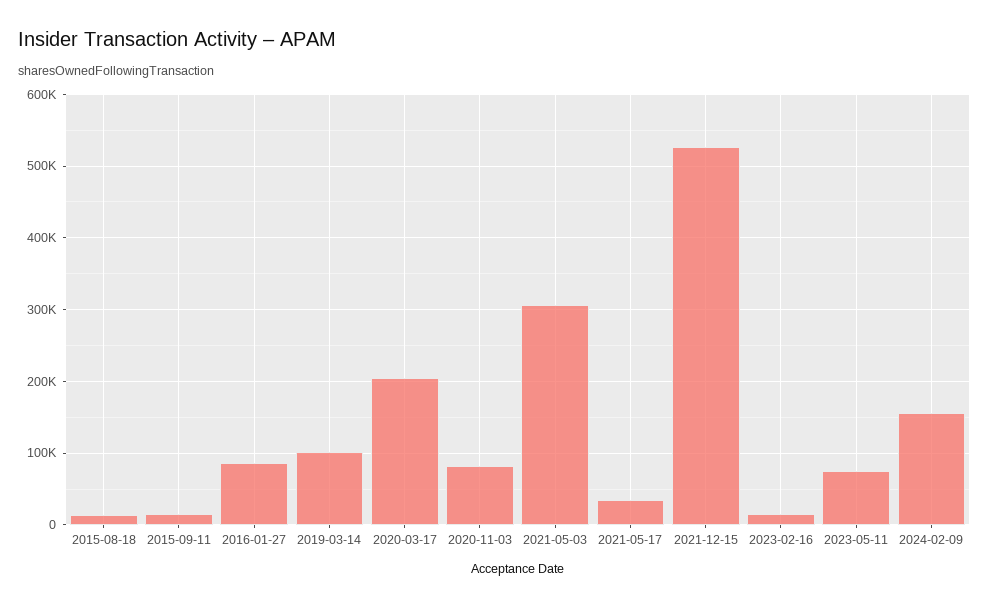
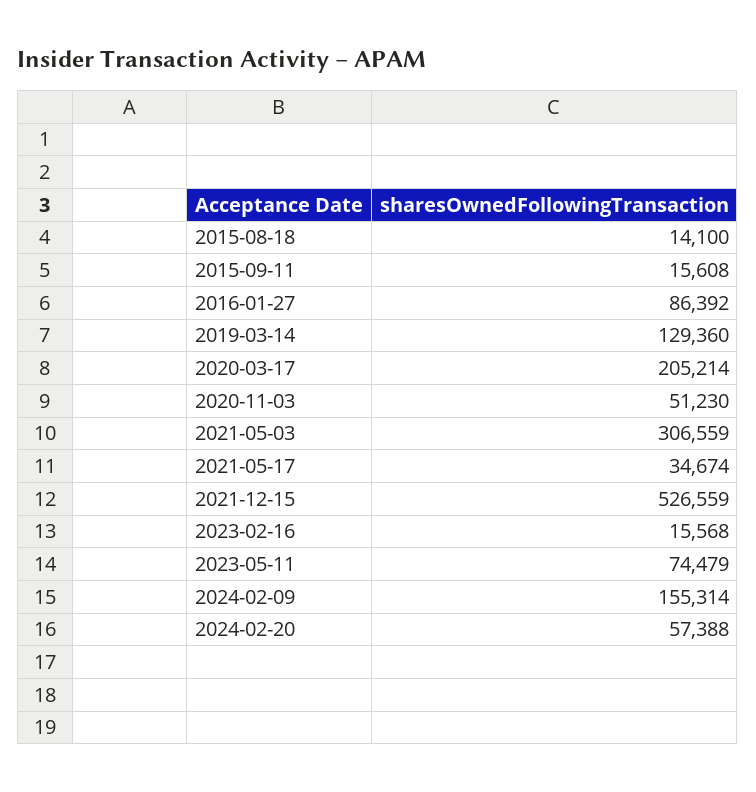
2019-03-14: 100000 -> 129360
2020-11-03: 80000 -> 51230
2024-02-20: none -> 57388

